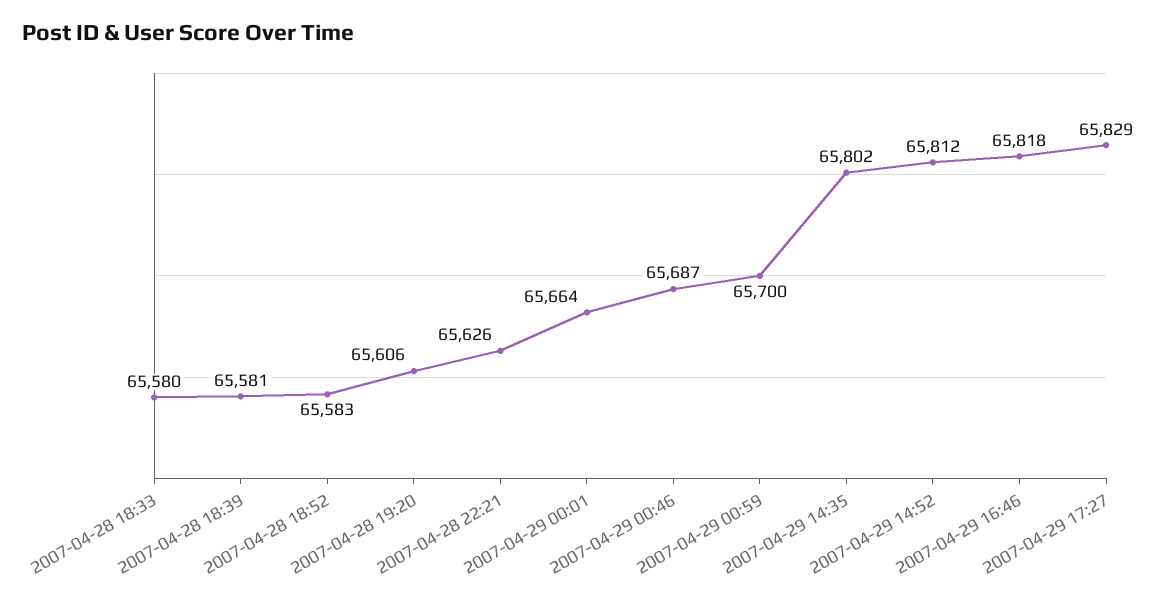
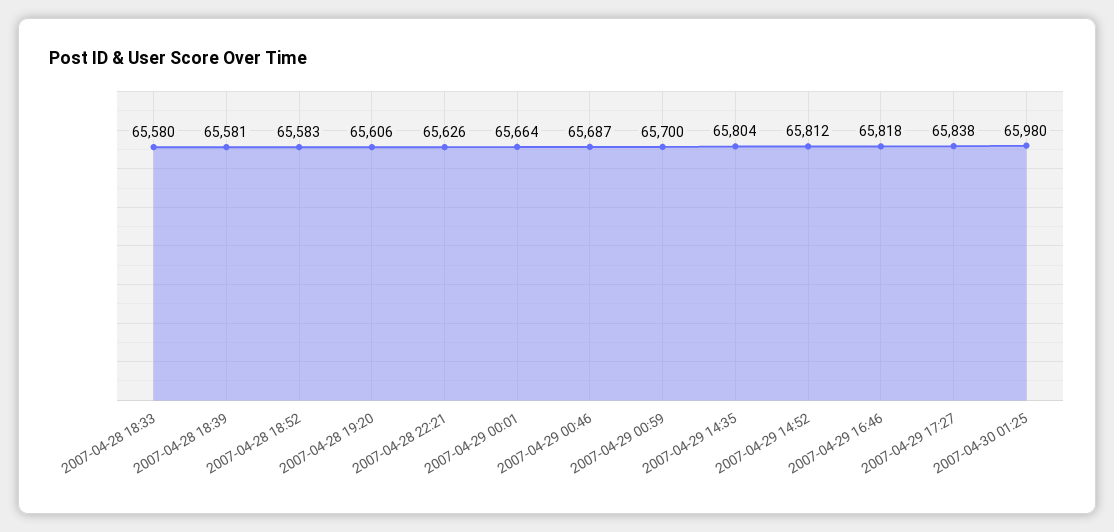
2007-04-29 14:35: 65802 -> 65804
2007-04-29 17:27: 65829 -> 65838
2007-04-30 01:25: none -> 65980

